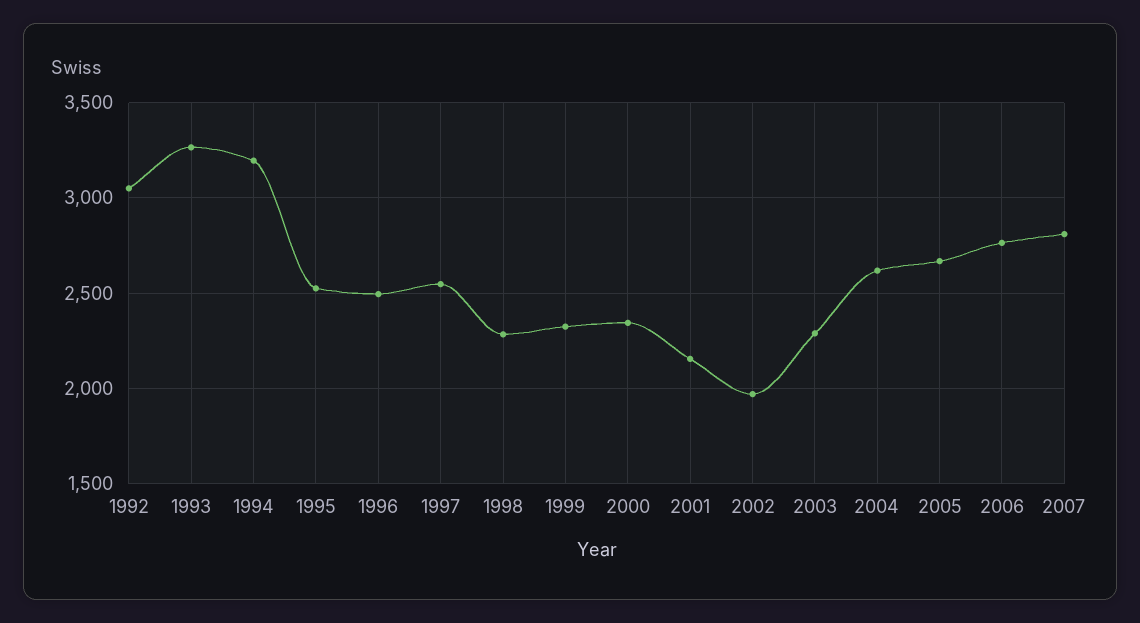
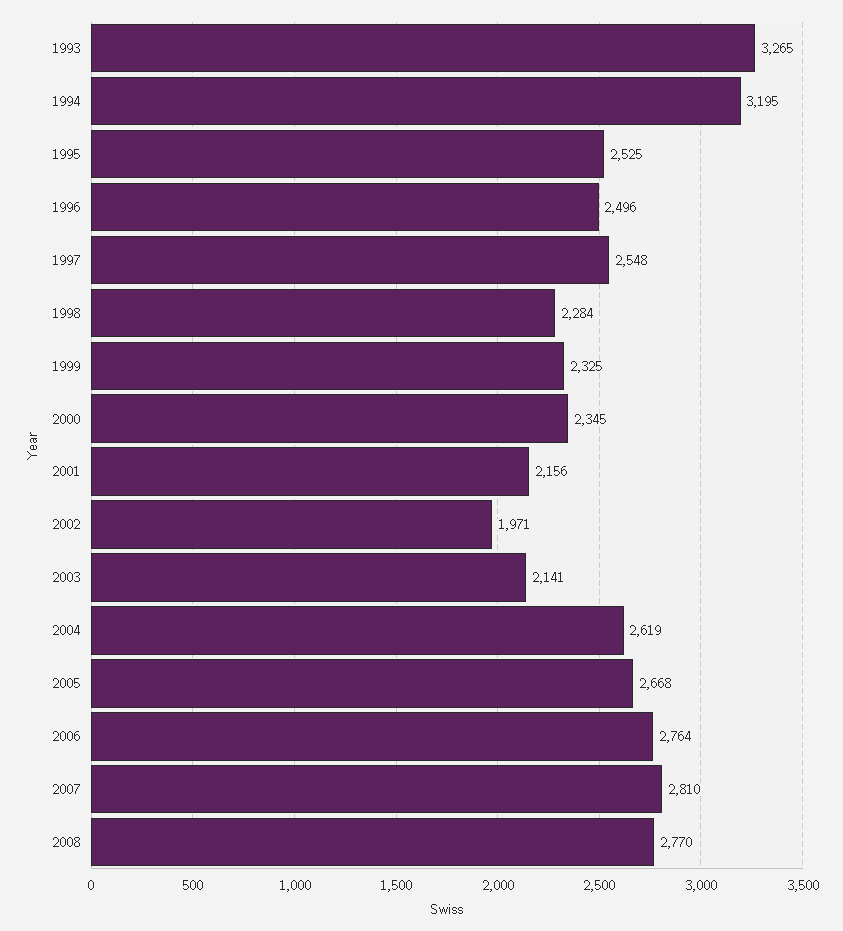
1992: 3050 -> none
2003: 2300 -> 2141
2008: none -> 2770

